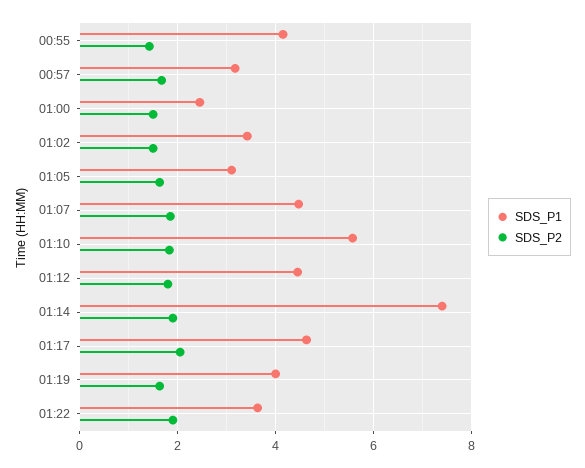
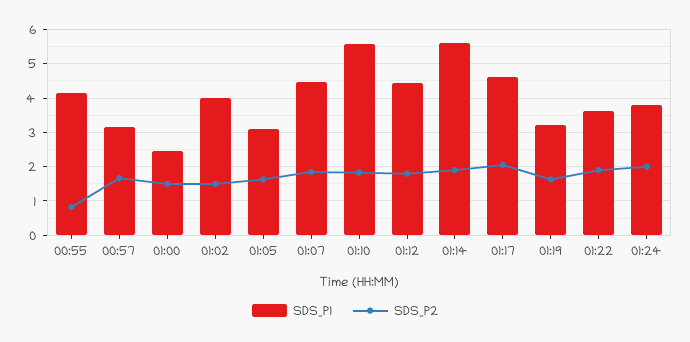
SDS_P2, 00:55: 1.4 -> 0.8
SDS_P1, 01:02: 3.4 -> 4
SDS_P1, 01:14: 7.4 -> 5.6
SDS_P1, 01:19: 4 -> 3.2
SDS_P1, 01:24: none -> 3.8
SDS_P2, 01:24: none -> 2

